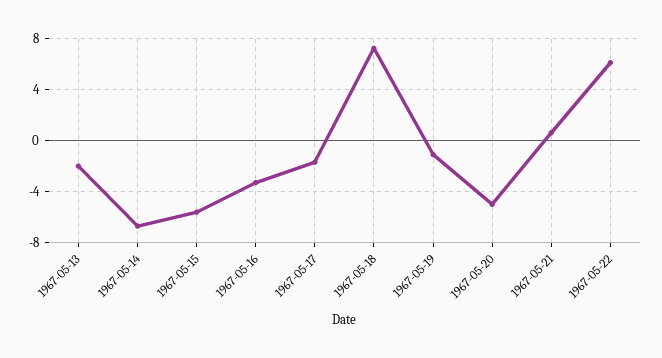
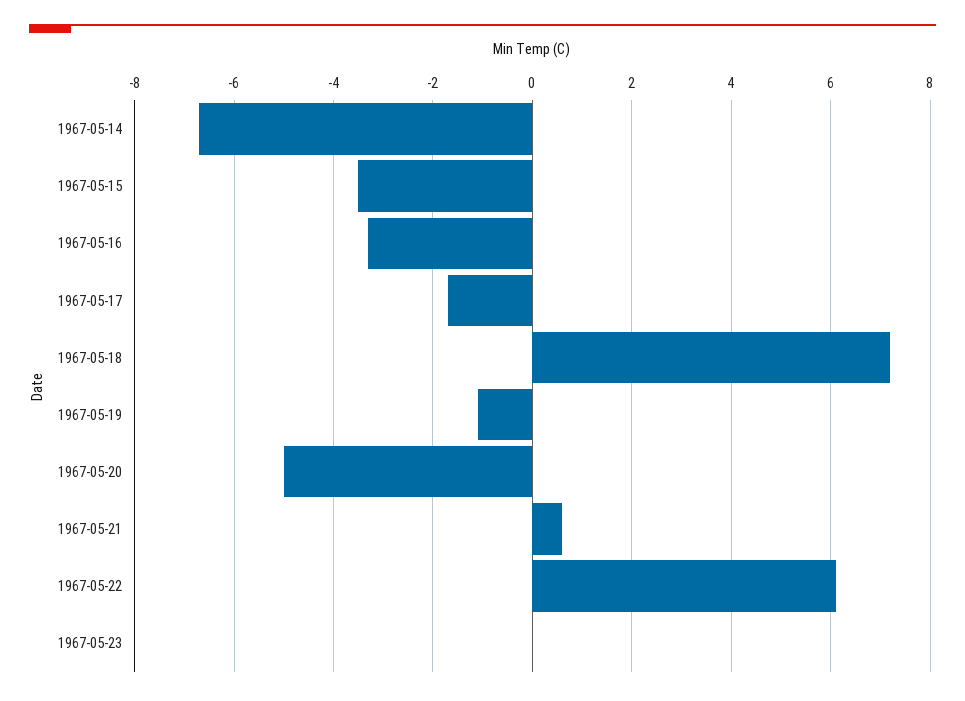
1967-05-13: -2 -> none
1967-05-15: -5.5 -> -3.5
1967-05-23: none -> 0

